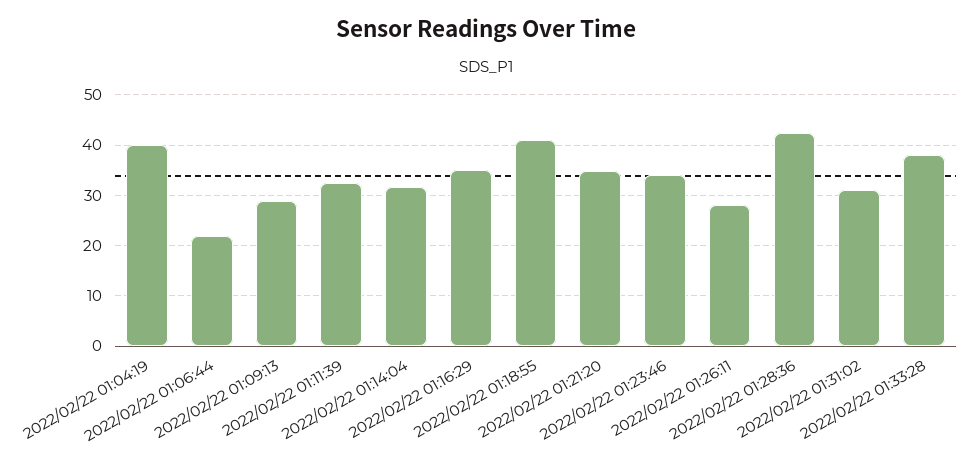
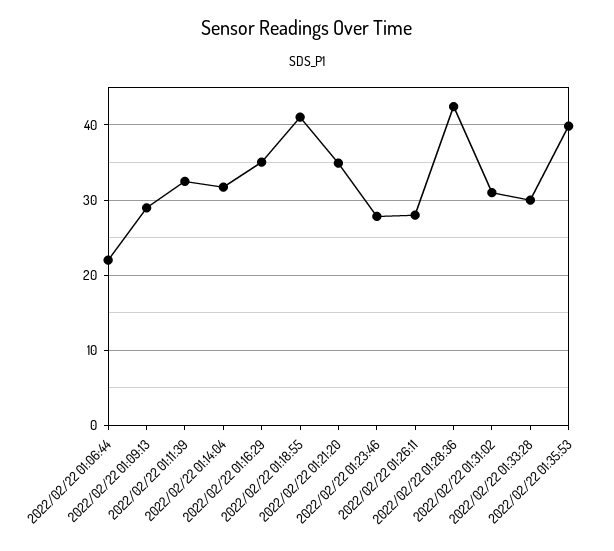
2022/02/22 01:04:19: 40 -> none
2022/02/22 01:23:46: 34 -> 28
2022/02/22 01:33:28: 38 -> 30
2022/02/22 01:35:53: none -> 40

